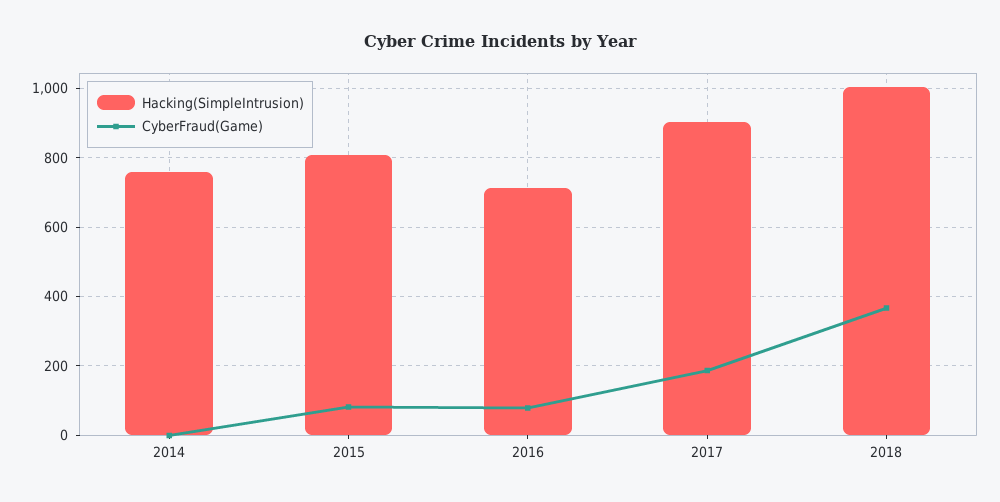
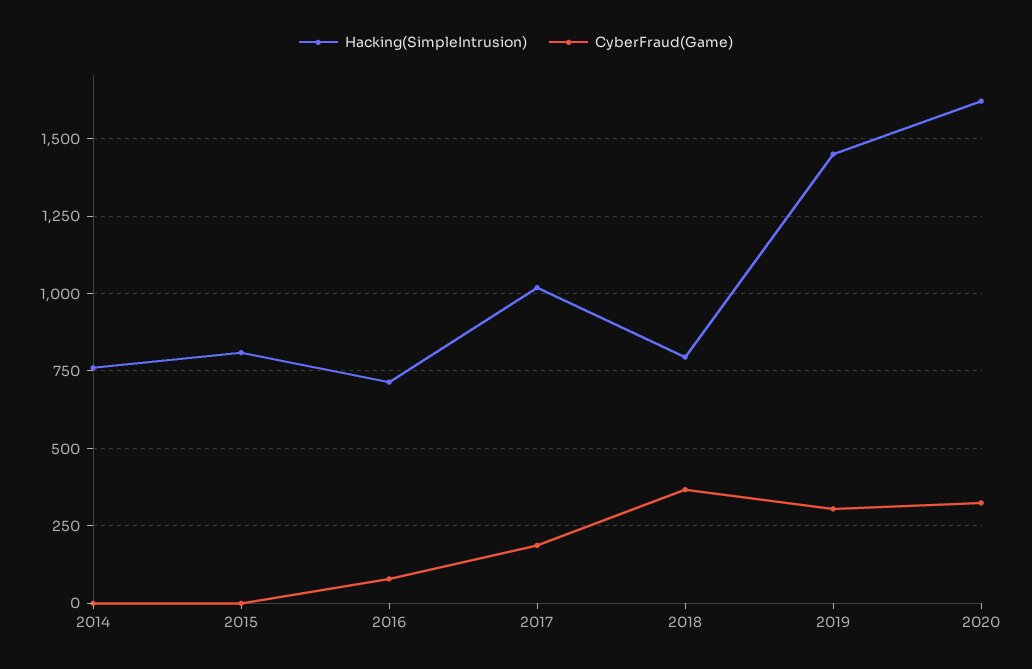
CyberFraud(Game), 2015: 80 -> 0
Hacking(SimpleIntrusion), 2017: 900 -> 1025
Hacking(SimpleIntrusion), 2018: 1000 -> 800
Hacking(SimpleIntrusion), 2019: none -> 1450
CyberFraud(Game), 2019: none -> 300
Hacking(SimpleIntrusion), 2020: none -> 1625
CyberFraud(Game), 2020: none -> 325

